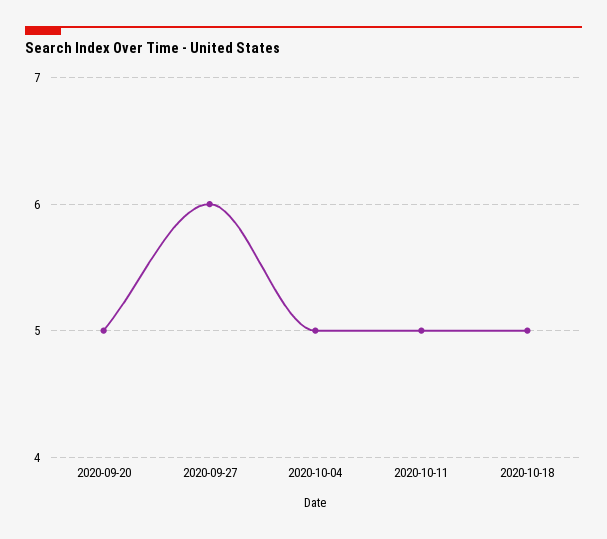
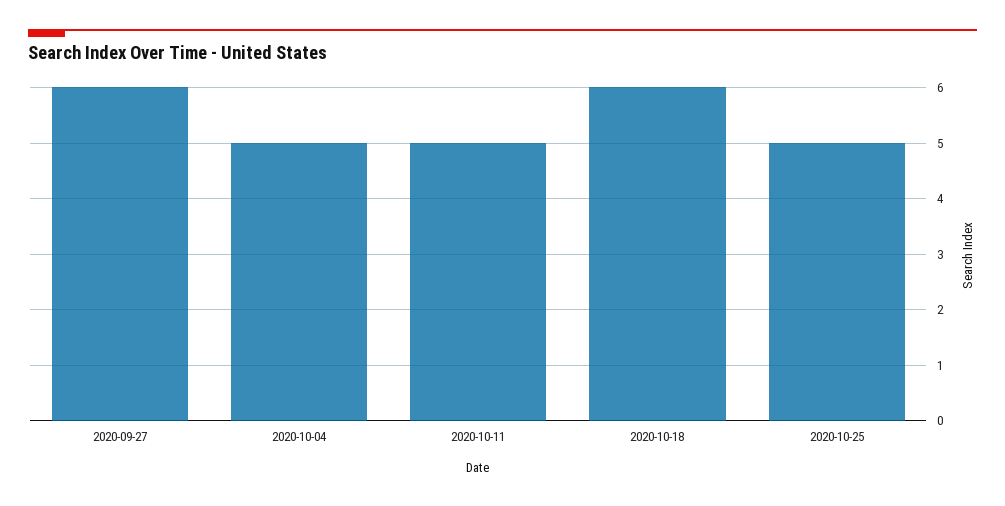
2020-09-20: 5 -> none
2020-10-18: 5 -> 6
2020-10-25: none -> 5

